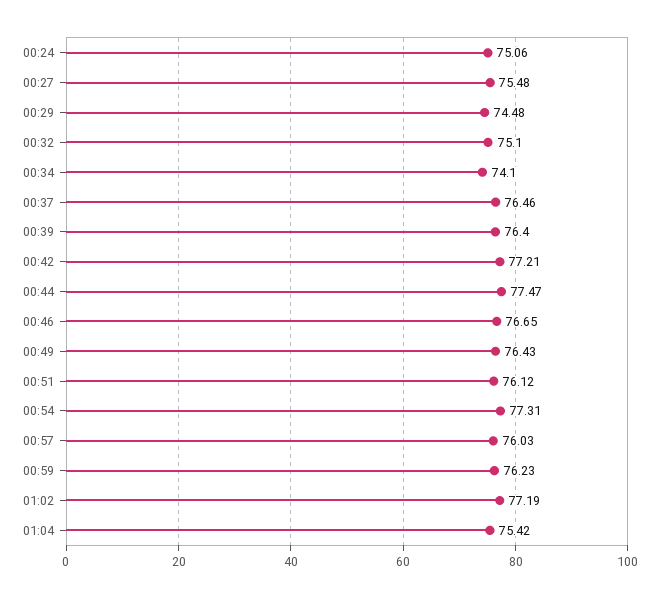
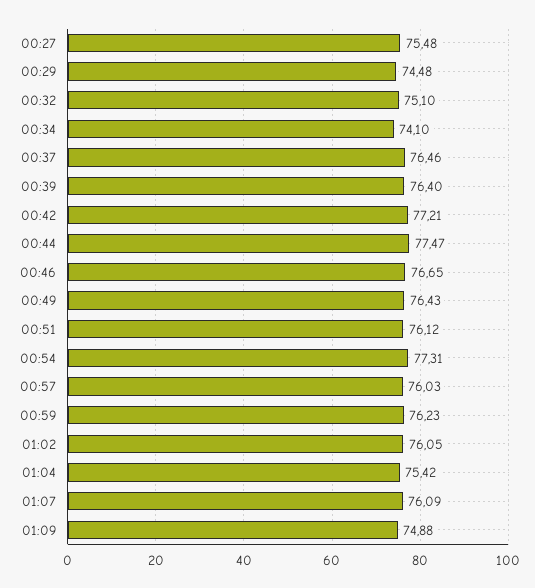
00:24: 75.06 -> none
01:02: 77.19 -> 76.05
01:07: none -> 76.09
01:09: none -> 74.88

